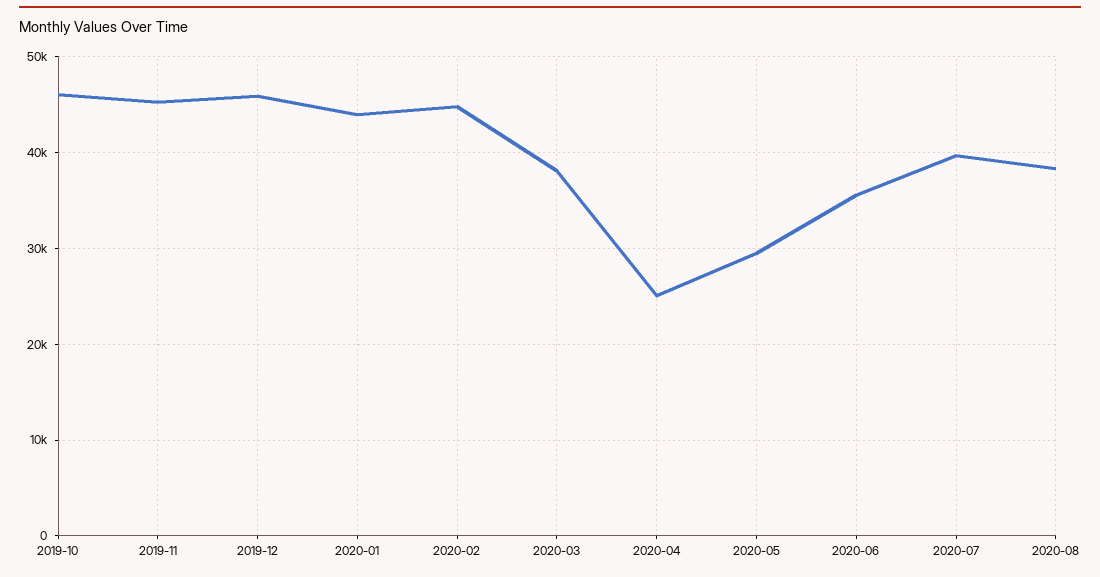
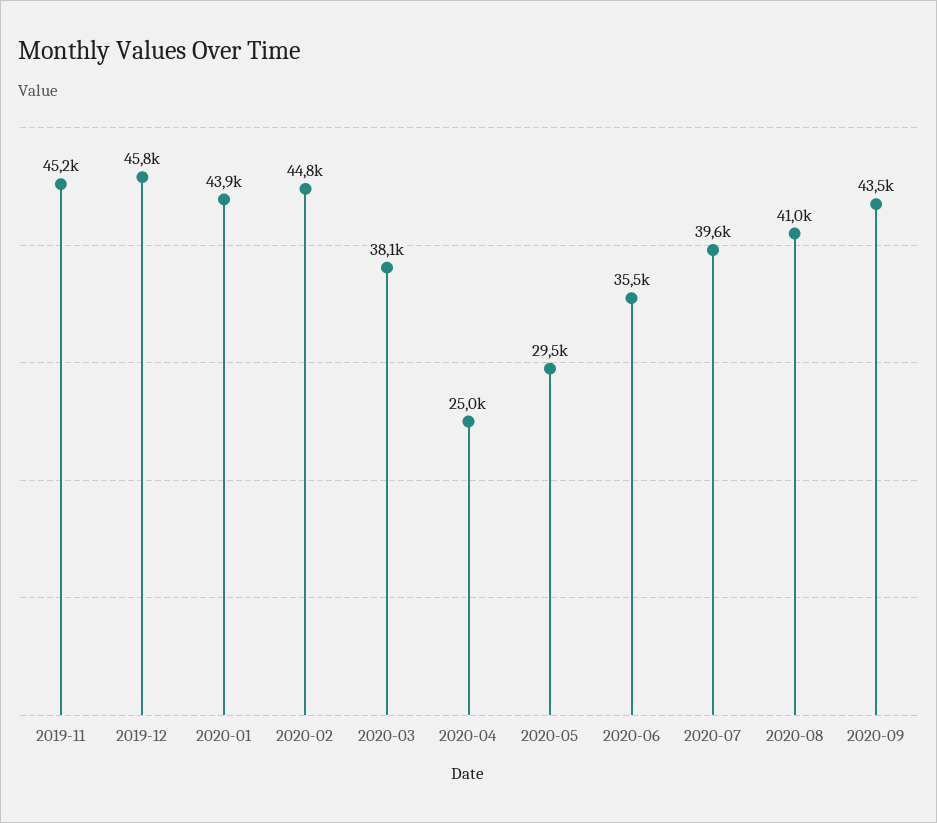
2019-10: 46000 -> none
2020-08: 38000 -> 41000
2020-09: none -> 43500

